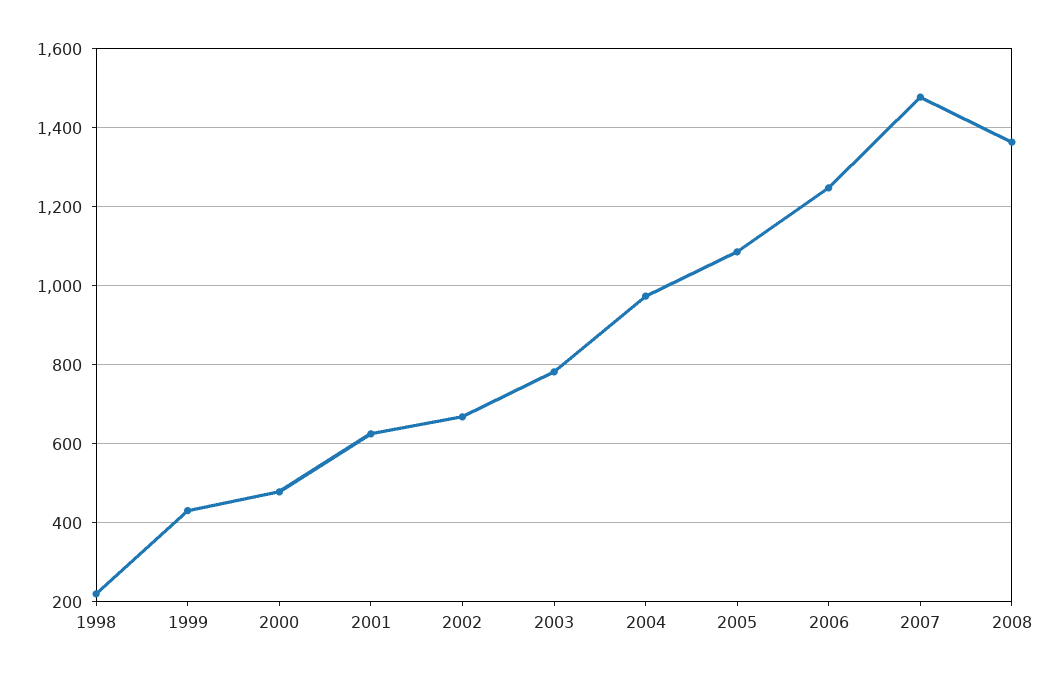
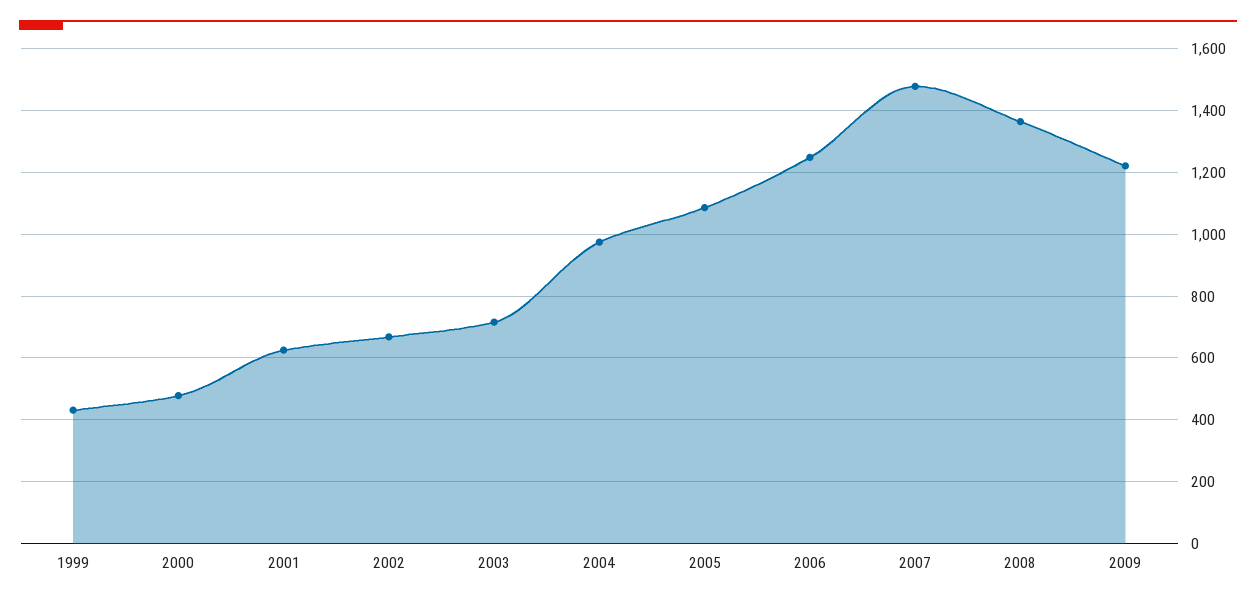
1998: 220 -> none
2003: 780 -> 720
2009: none -> 1220

